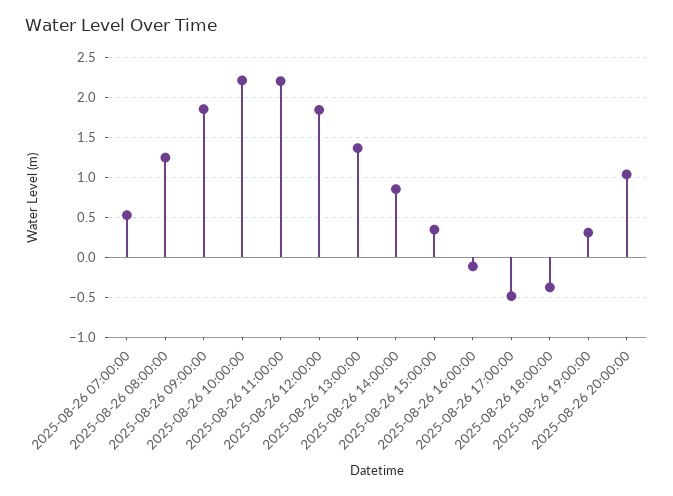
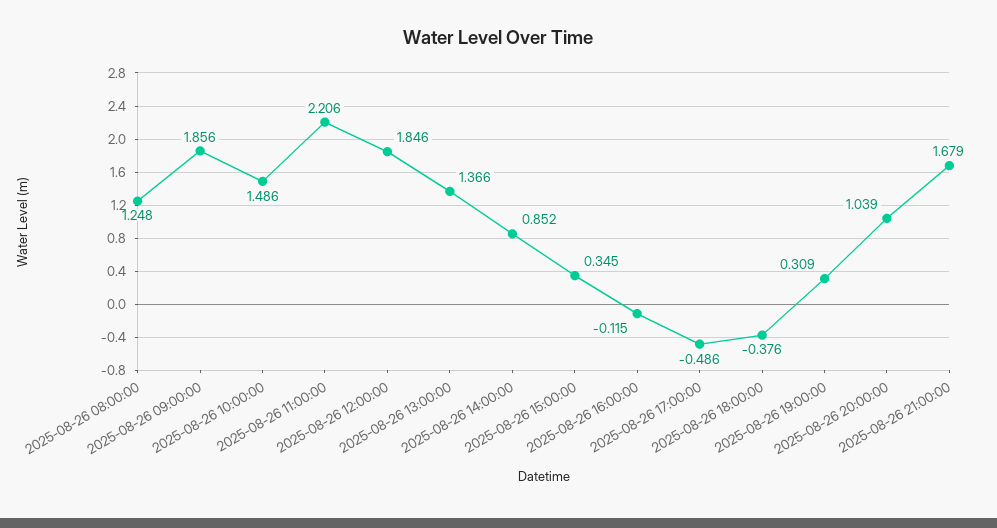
2025-08-26 07:00:00: 0.5 -> none
2025-08-26 10:00:00: 2.2 -> 1.486
2025-08-26 21:00:00: none -> 1.679

